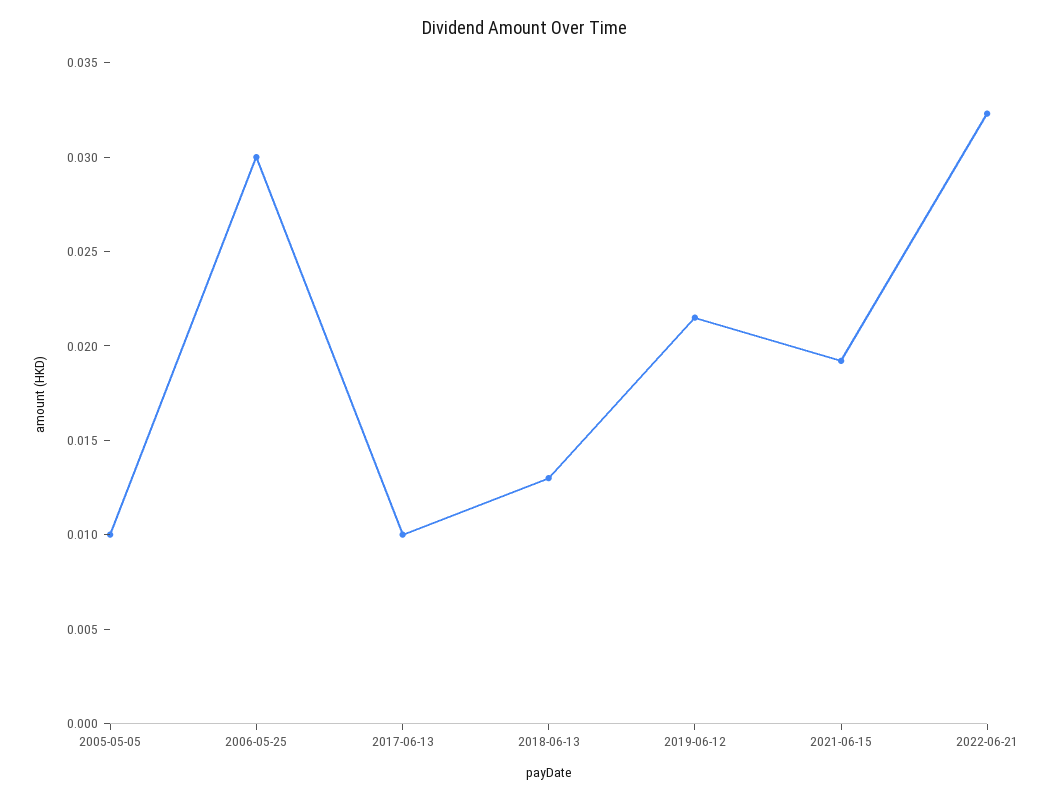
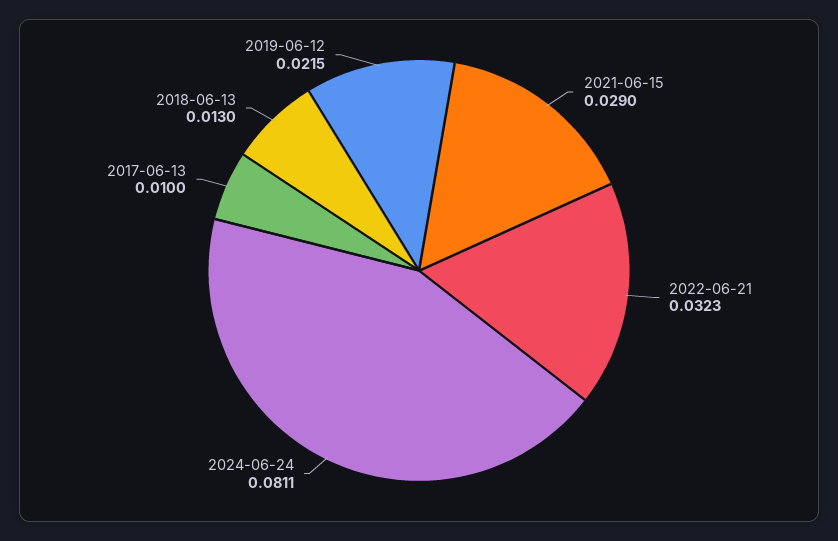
2005-05-05: 0.01 -> none
2006-05-25: 0.03 -> none
2021-06-15: 0.019 -> 0.029
2024-06-24: none -> 0.0811

